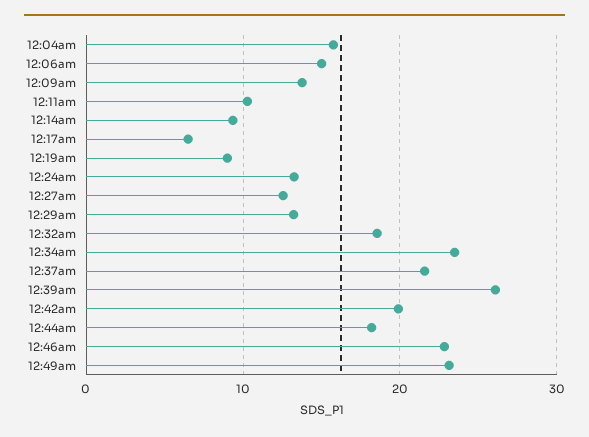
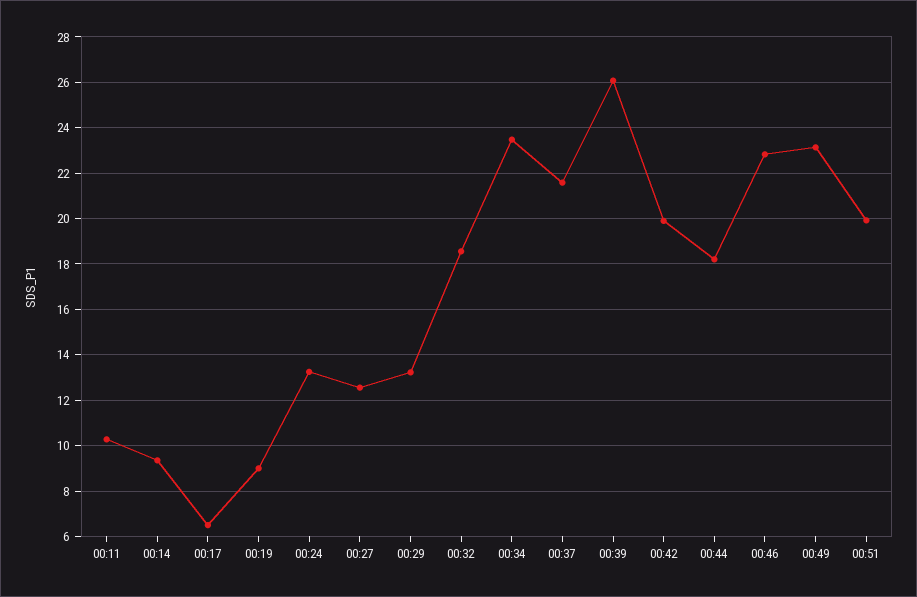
12:04am: 16 -> none
12:06am: 15 -> none
12:09am: 14 -> none
00:51: none -> 20

